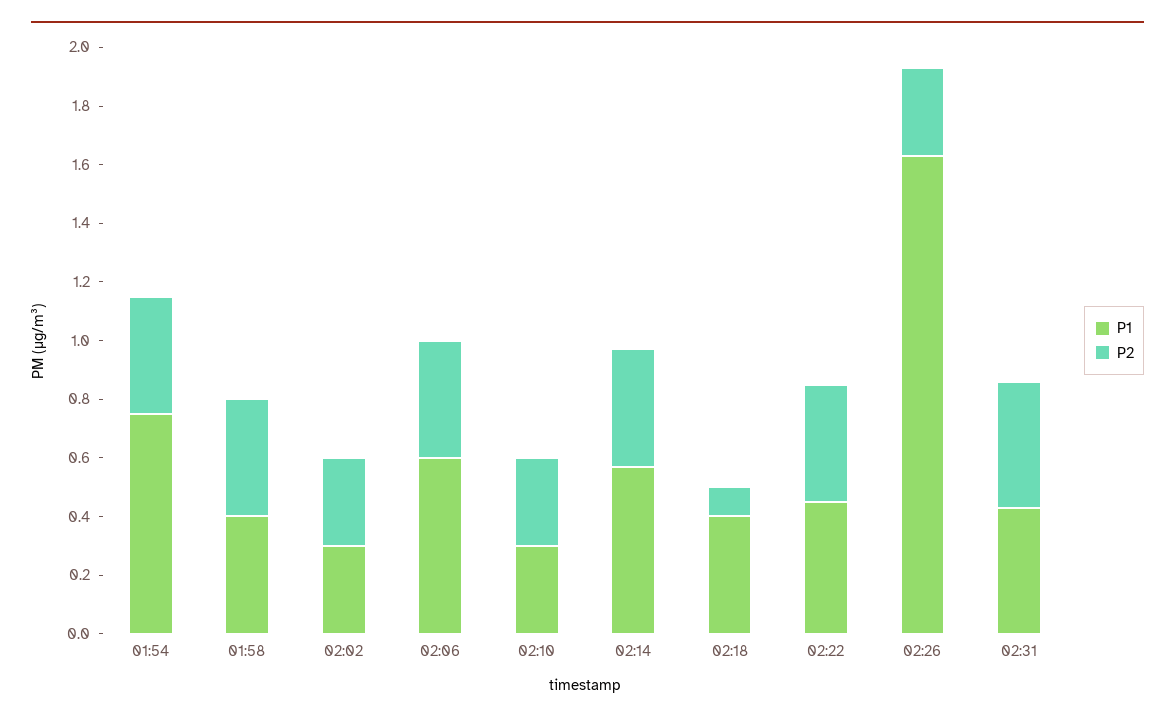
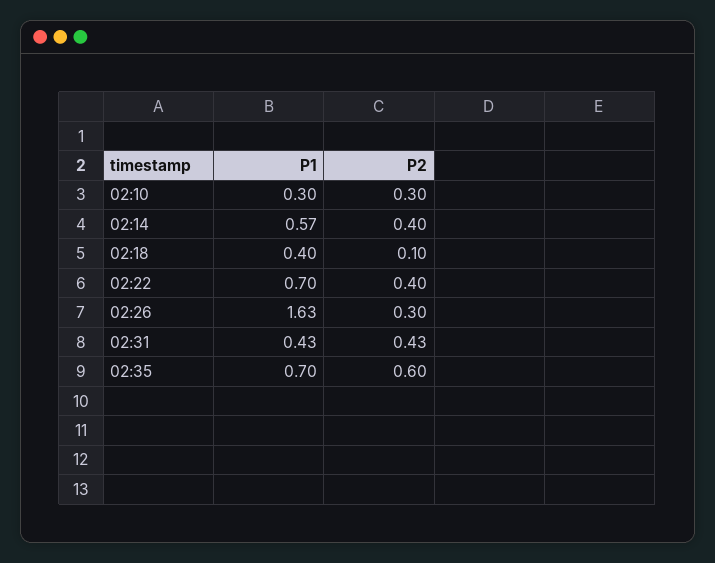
P1, 01:54: 0.75 -> none
P2, 01:54: 0.4 -> none
P1, 01:58: 0.4 -> none
P2, 01:58: 0.4 -> none
P1, 02:02: 0.3 -> none
P2, 02:02: 0.3 -> none
P1, 02:06: 0.6 -> none
P2, 02:06: 0.4 -> none
P1, 02:22: 0.45 -> 0.7
P1, 02:35: none -> 0.7
P2, 02:35: none -> 0.6

